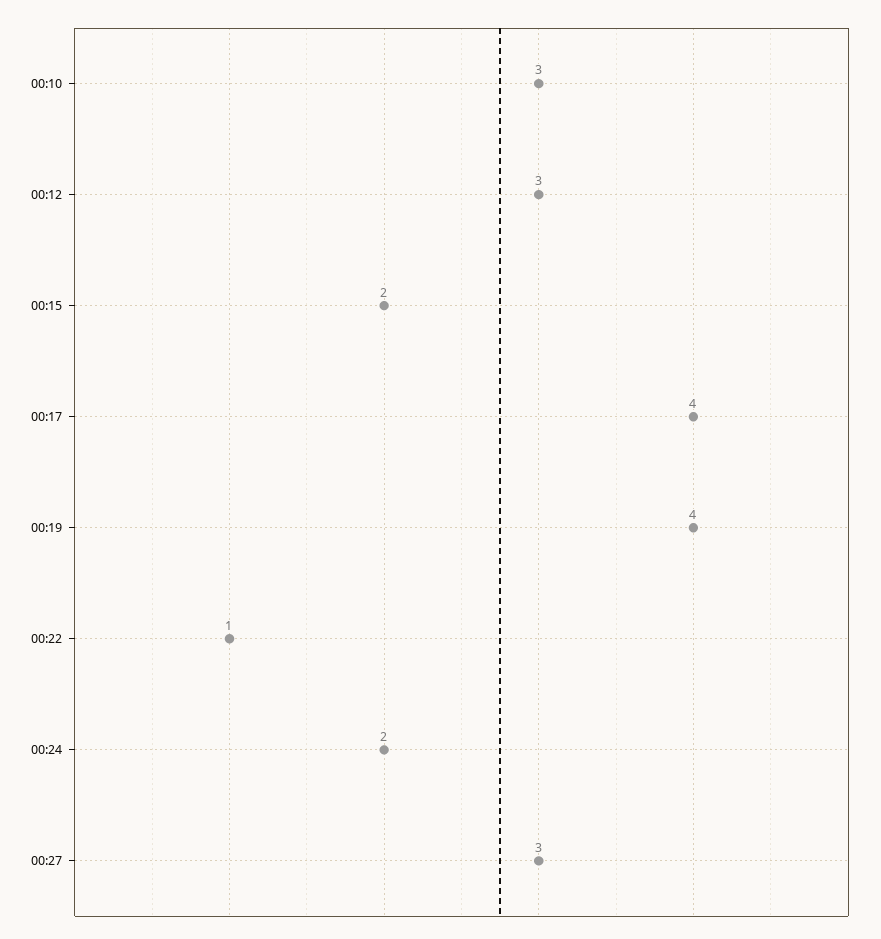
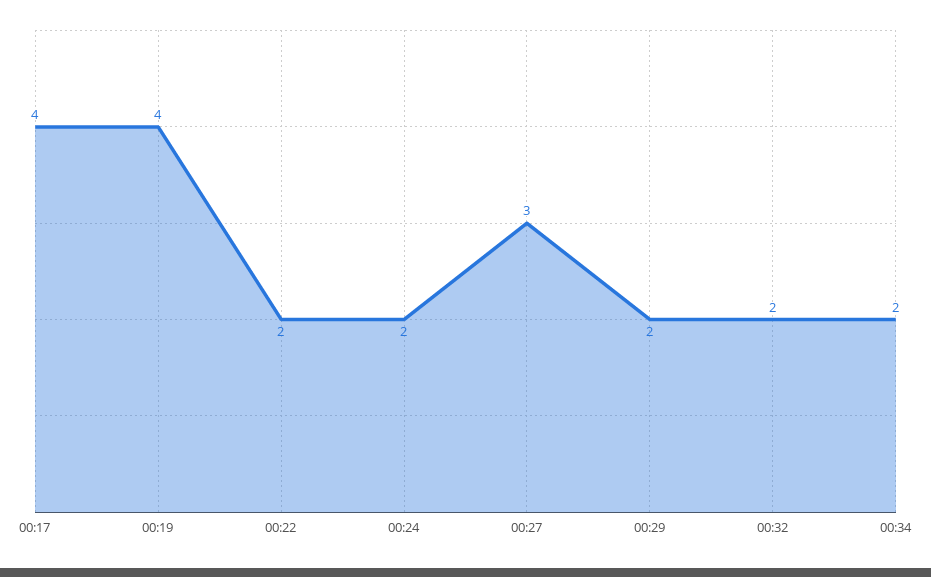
00:10: 3 -> none
00:12: 3 -> none
00:15: 2 -> none
00:22: 1 -> 2
00:29: none -> 2
00:32: none -> 2
00:34: none -> 2

